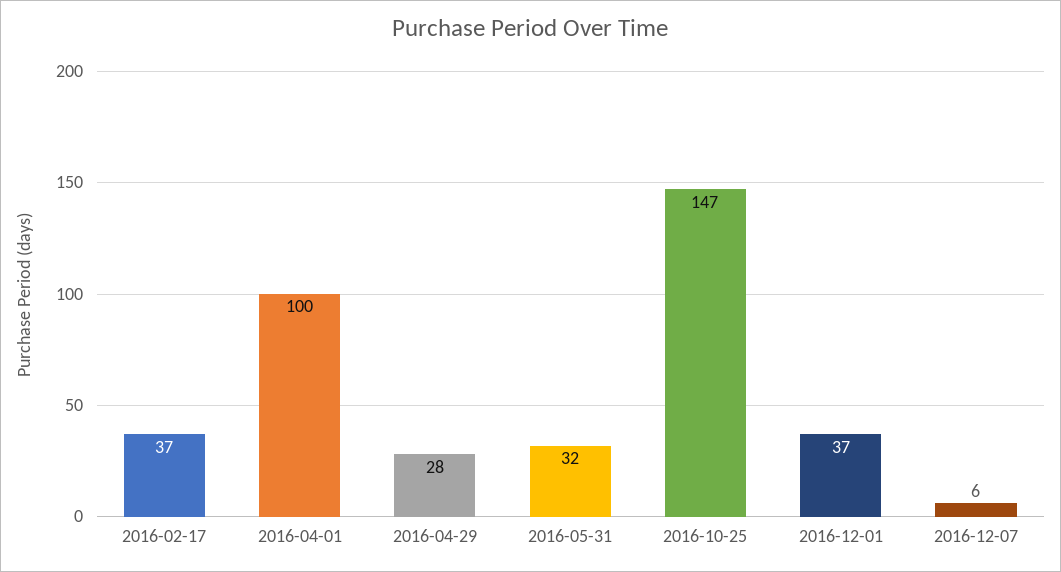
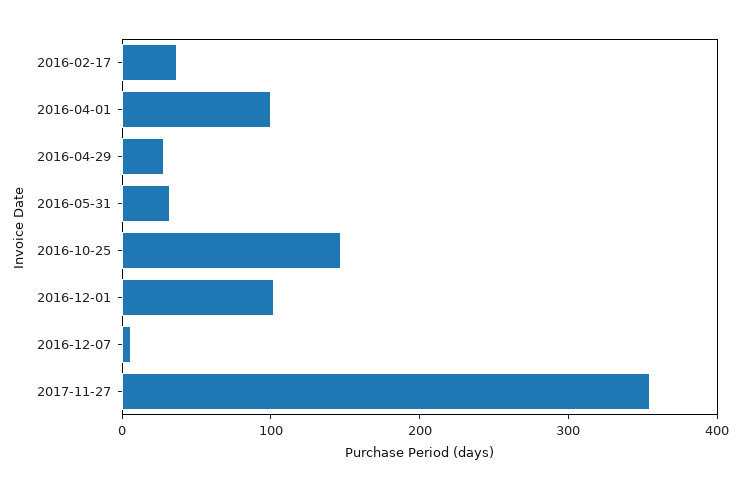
2016-12-01: 37 -> 100
2017-11-27: none -> 360

